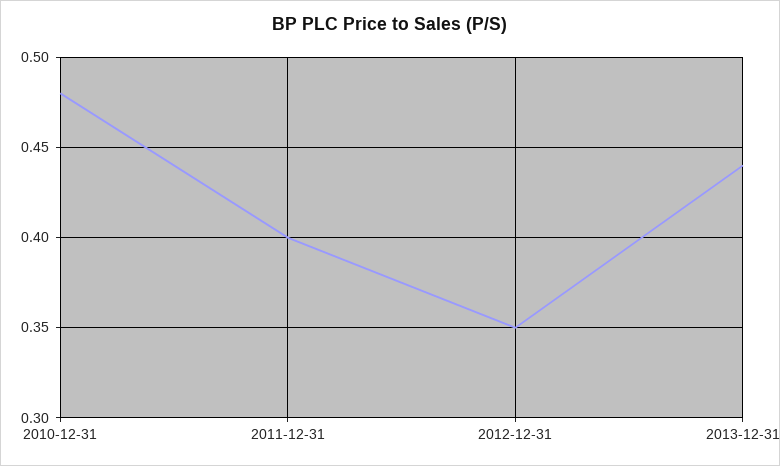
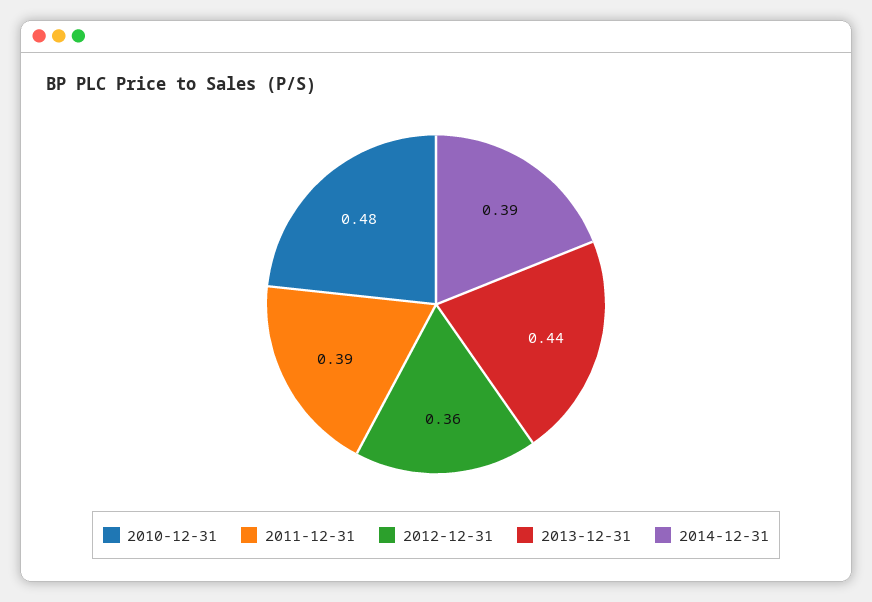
2011-12-31: 0.4 -> 0.39
2012-12-31: 0.35 -> 0.36
2014-12-31: none -> 0.39

